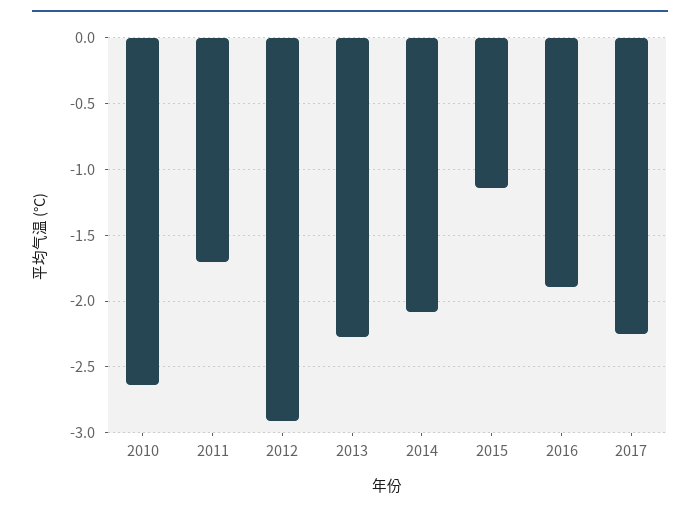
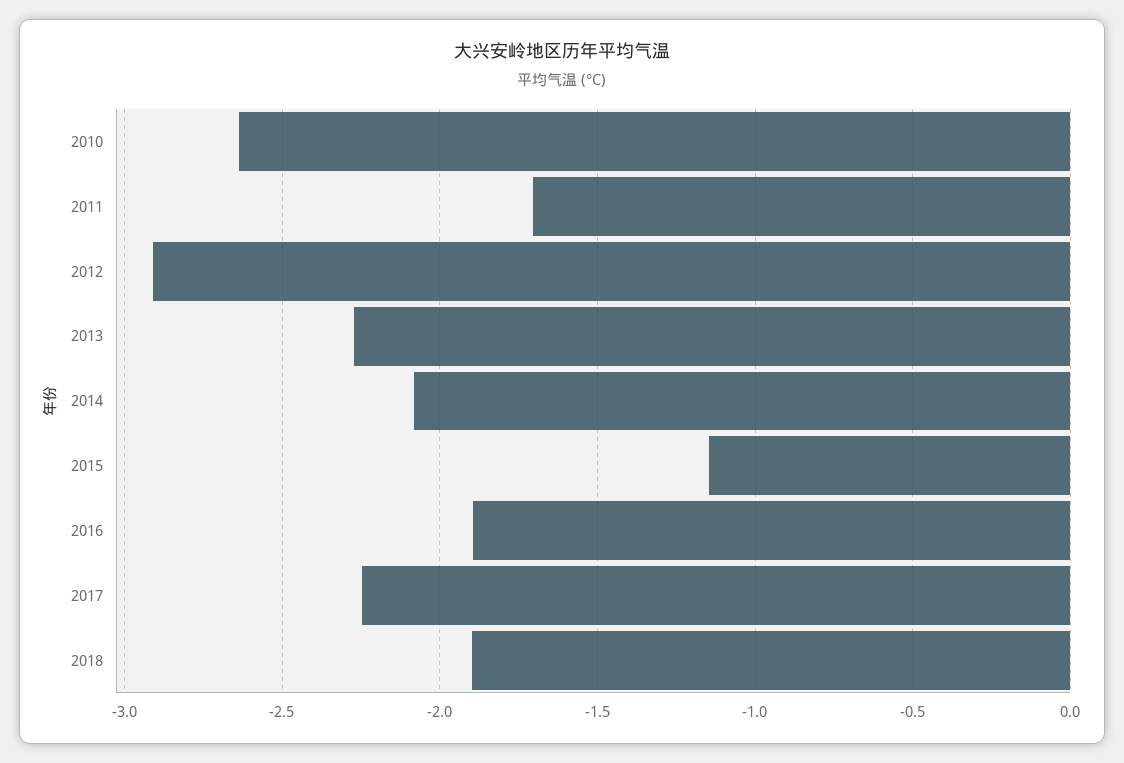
2018: none -> -1.9

